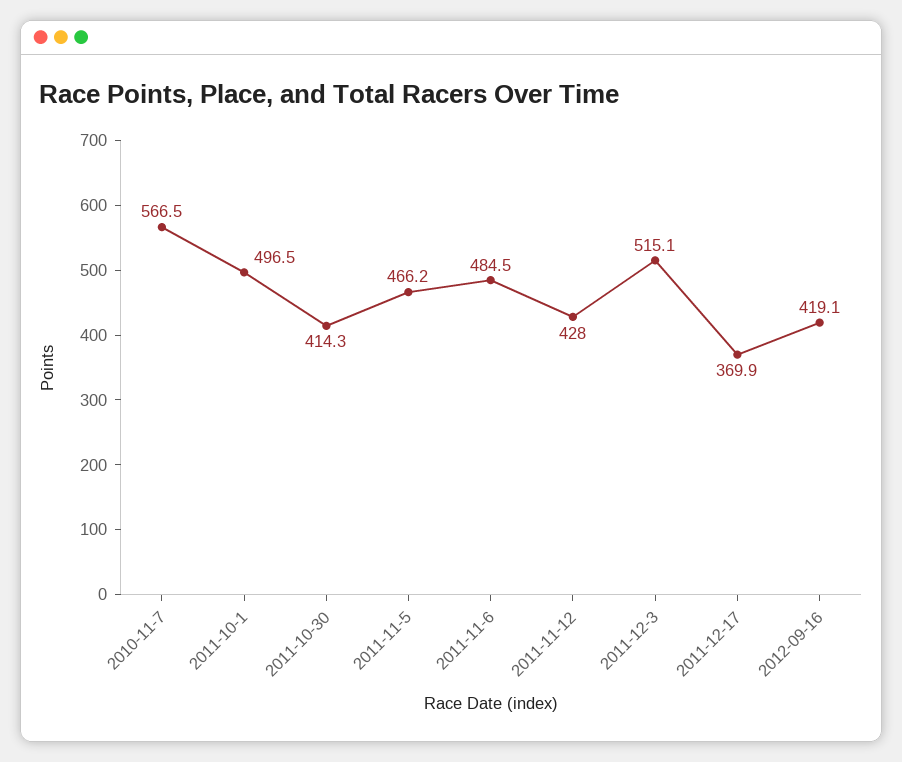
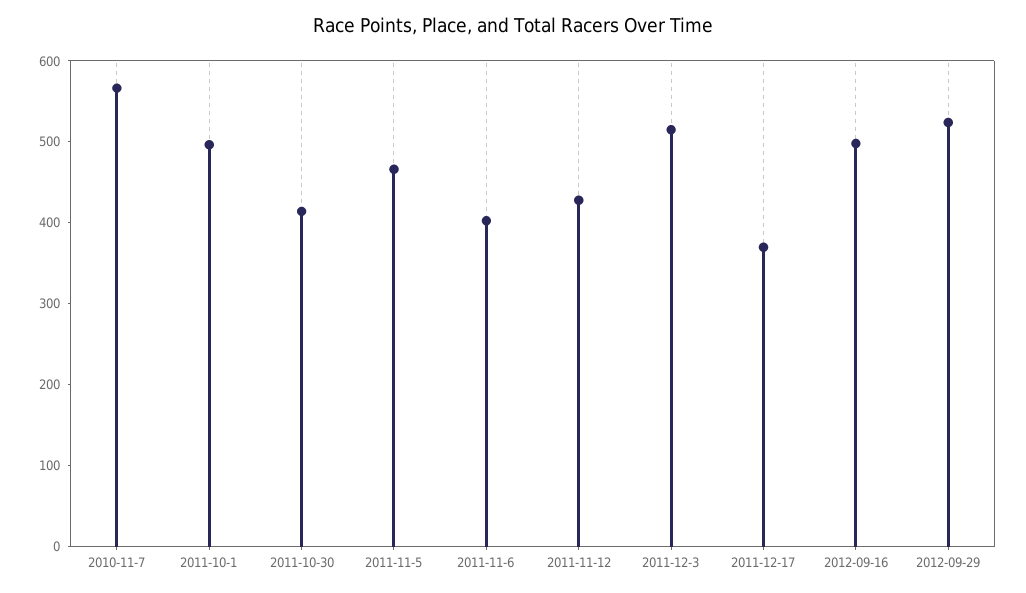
2011-11-6: 484.5 -> 400
2012-09-16: 419.1 -> 500
2012-09-29: none -> 520

